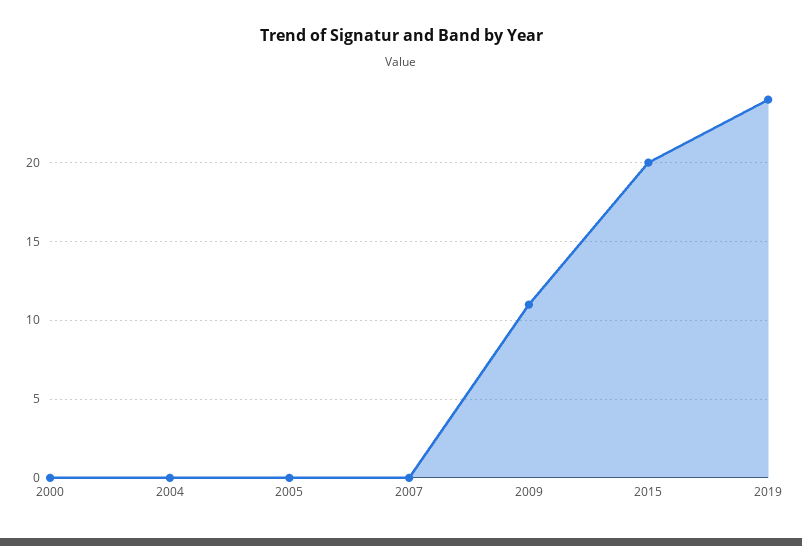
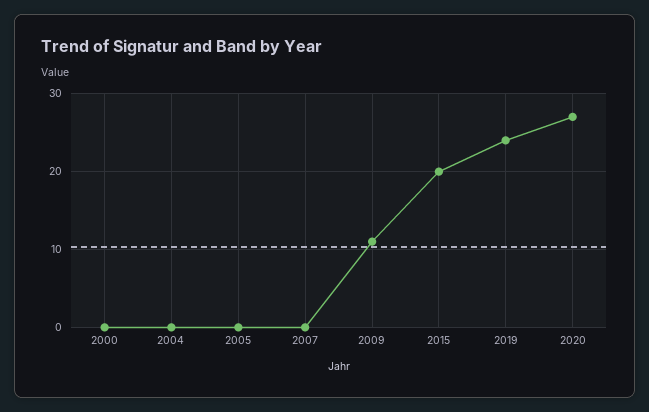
2020: none -> 27

